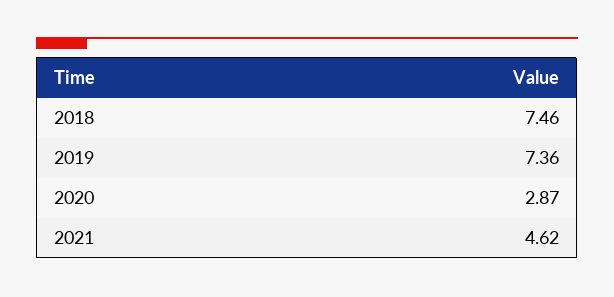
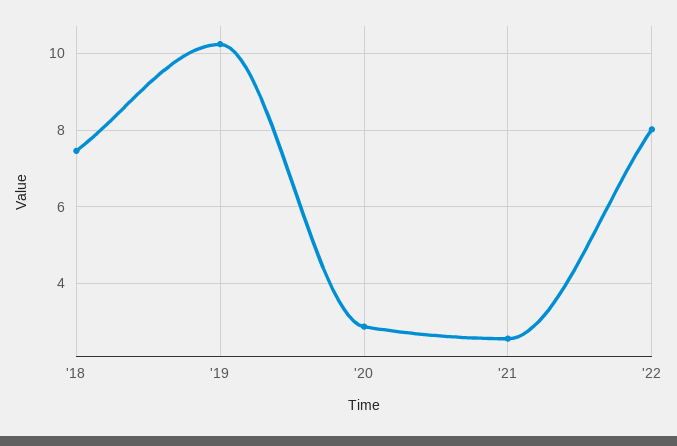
2019: 7.36 -> 10.2
2021: 4.62 -> 2.6
'22: none -> 8

